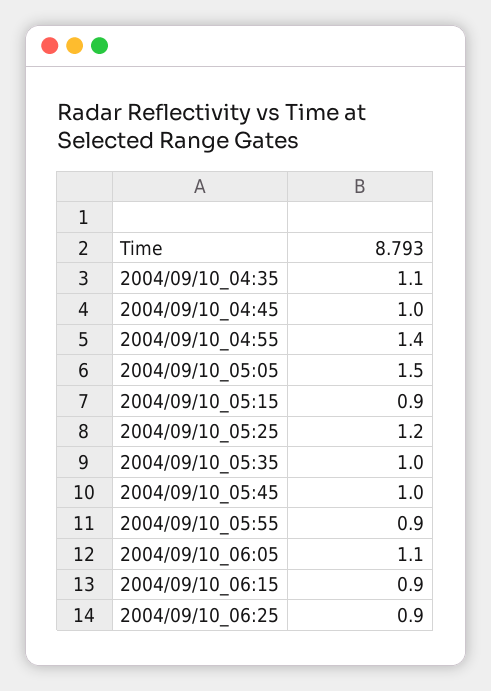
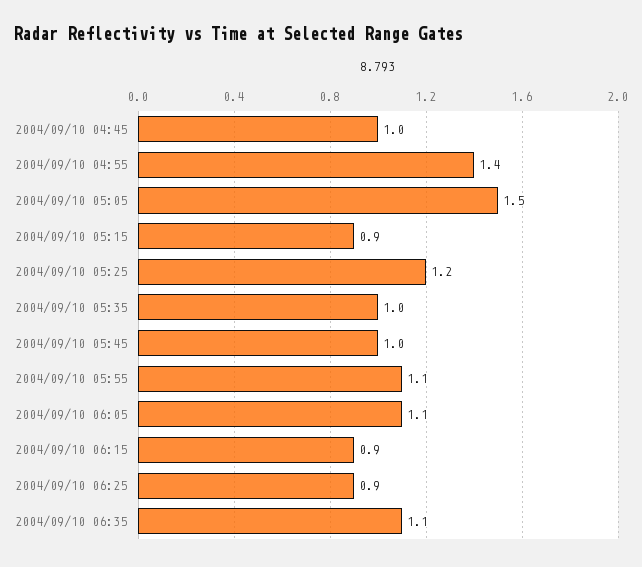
2004/09/10_04:35: 1.1 -> none
2004/09/10_05:55: 0.9 -> 1.1
2004/09/10 06:35: none -> 1.1

